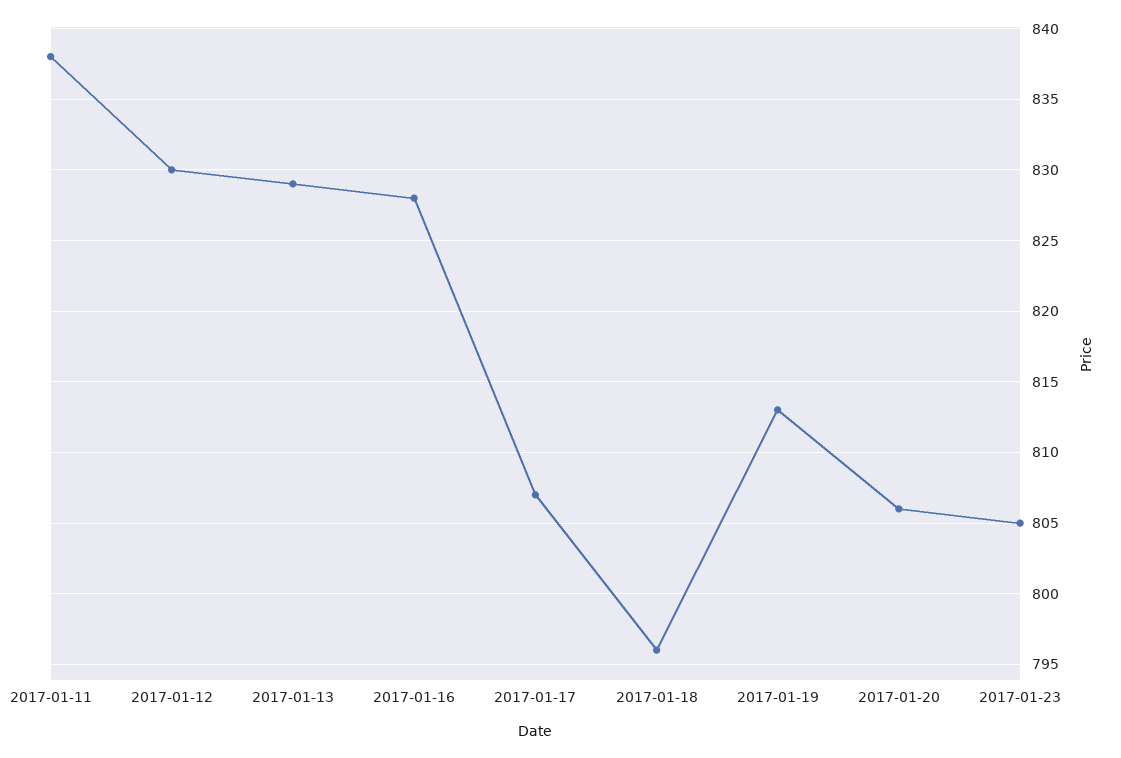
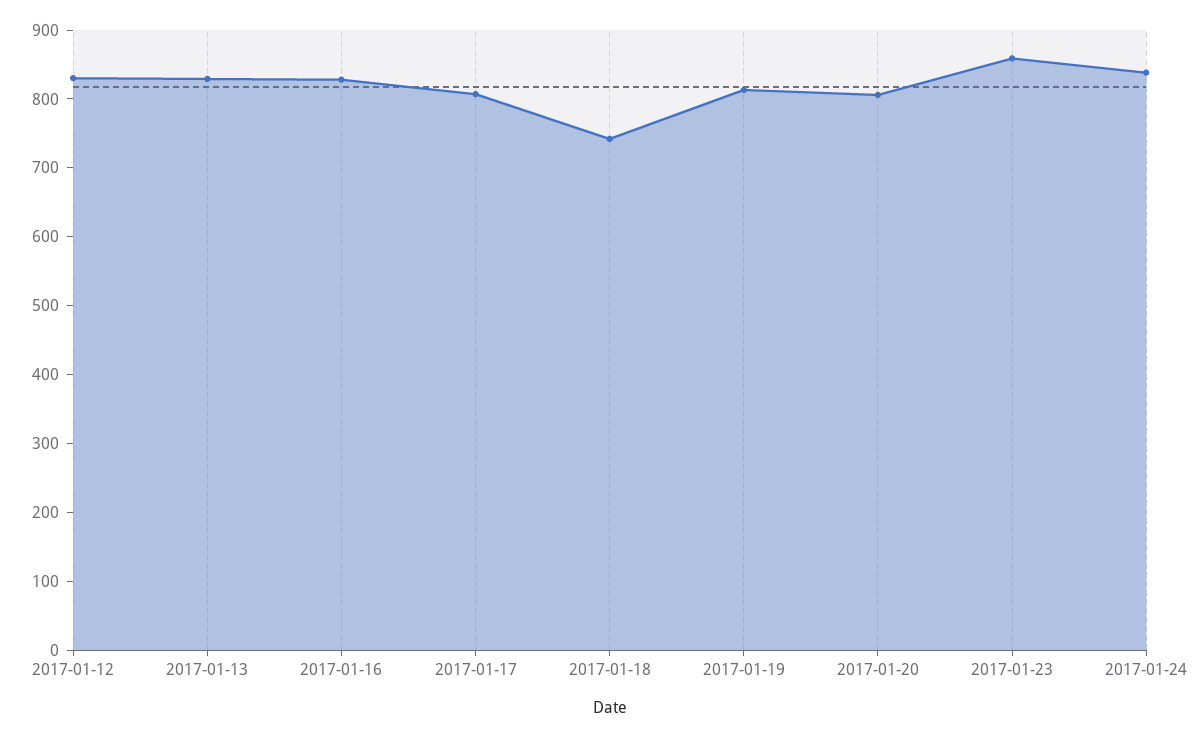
2017-01-11: 838 -> none
2017-01-18: 796 -> 740
2017-01-23: 805 -> 860
2017-01-24: none -> 840

